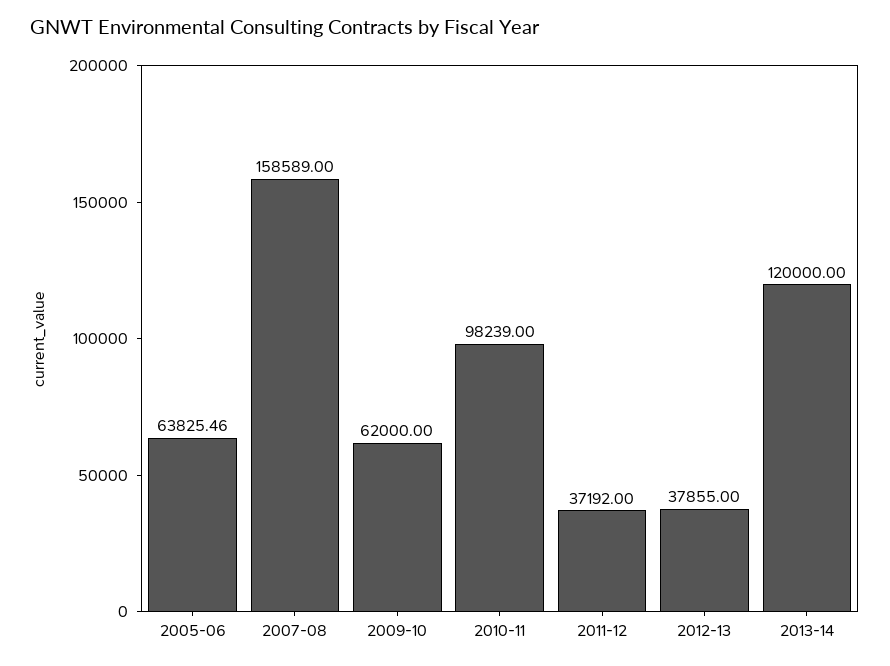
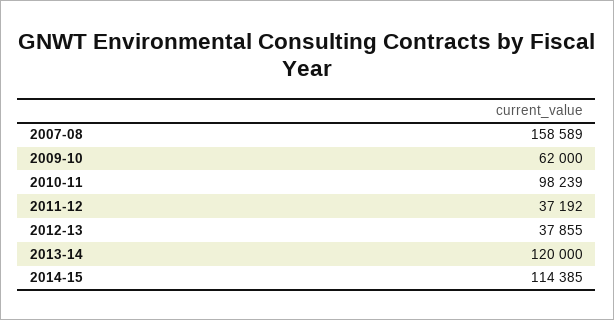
2005-06: 63825.46 -> none
2014-15: none -> 114385

